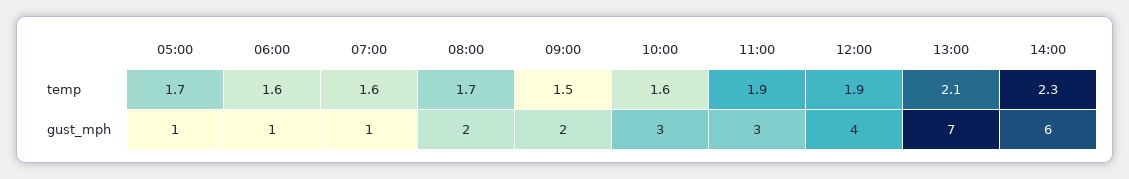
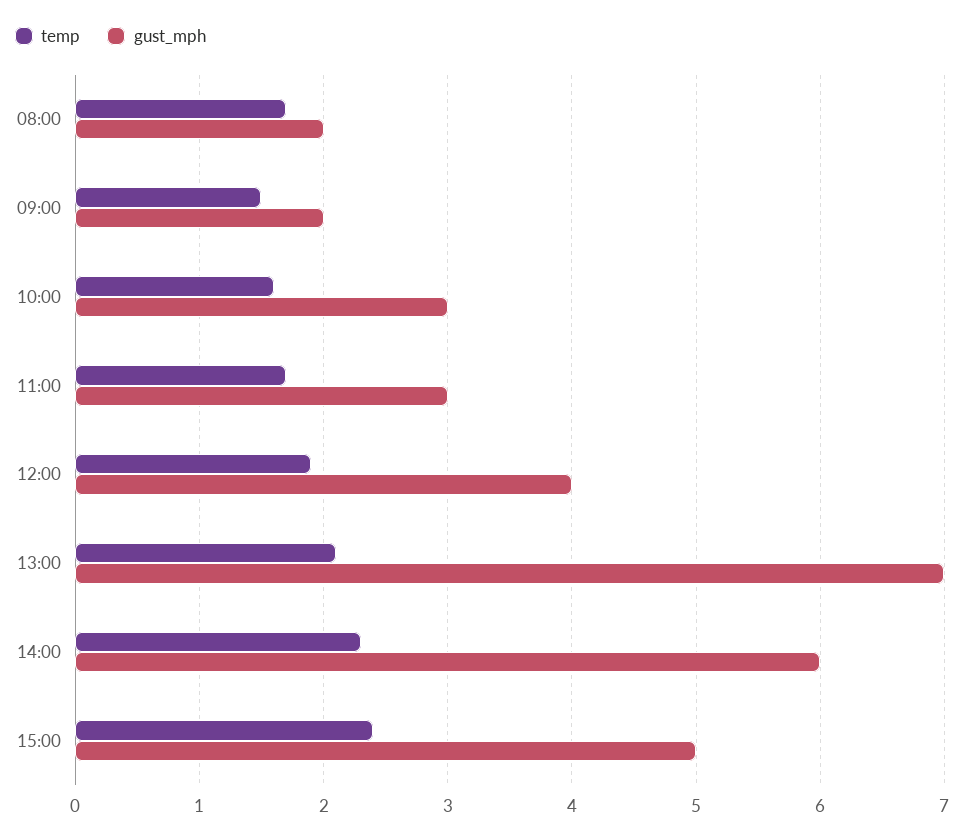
temp, 05:00: 1.7 -> none
temp, 06:00: 1.6 -> none
temp, 07:00: 1.6 -> none
temp, 11:00: 1.9 -> 1.7
gust_mph, 05:00: 1 -> none
gust_mph, 06:00: 1 -> none
gust_mph, 07:00: 1 -> none
temp, 15:00: none -> 2.4
gust_mph, 15:00: none -> 5

